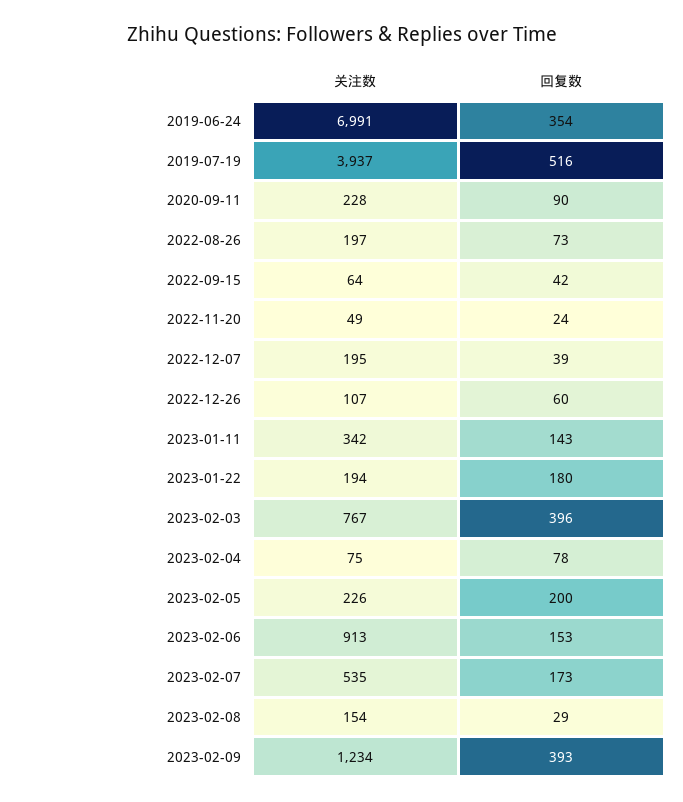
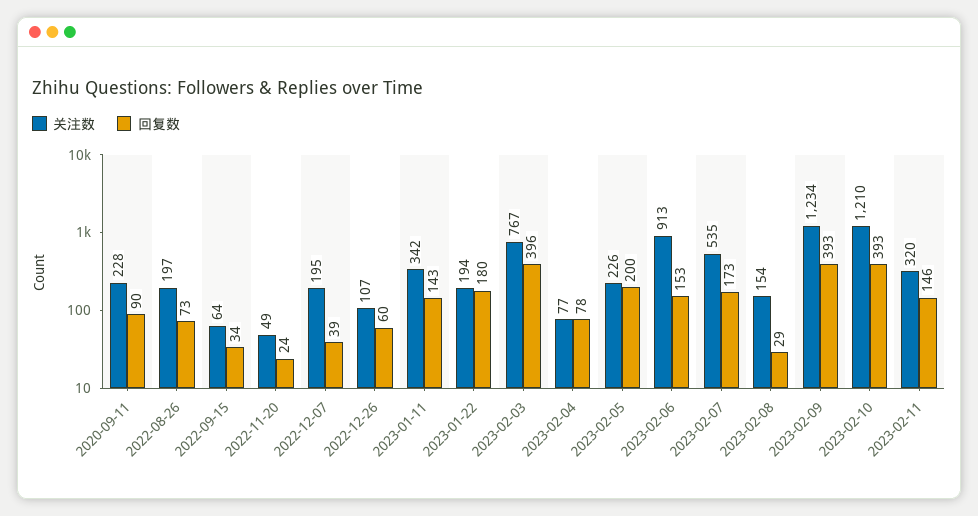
关注数, 2019-06-24: 6991 -> none
回复数, 2019-06-24: 354 -> none
关注数, 2019-07-19: 3937 -> none
回复数, 2019-07-19: 516 -> none
回复数, 2022-09-15: 42 -> 34
关注数, 2023-02-04: 75 -> 77
关注数, 2023-02-10: none -> 1210
回复数, 2023-02-10: none -> 393
关注数, 2023-02-11: none -> 320
回复数, 2023-02-11: none -> 146

